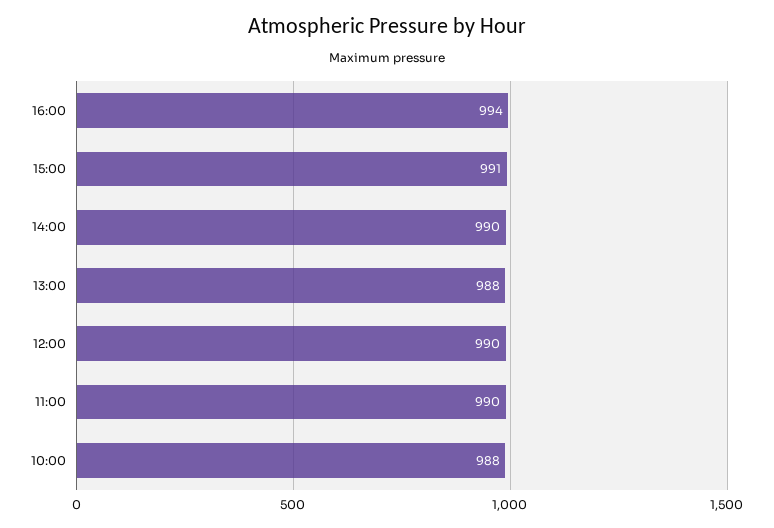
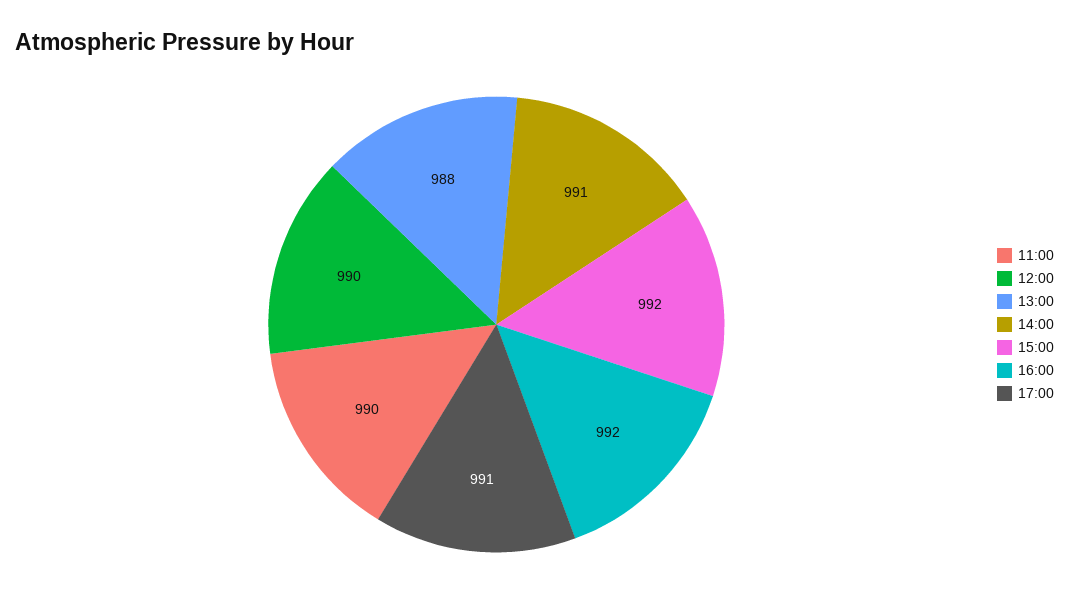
16:00: 994 -> 992
15:00: 991 -> 992
14:00: 990 -> 991
10:00: 988 -> none
17:00: none -> 991

